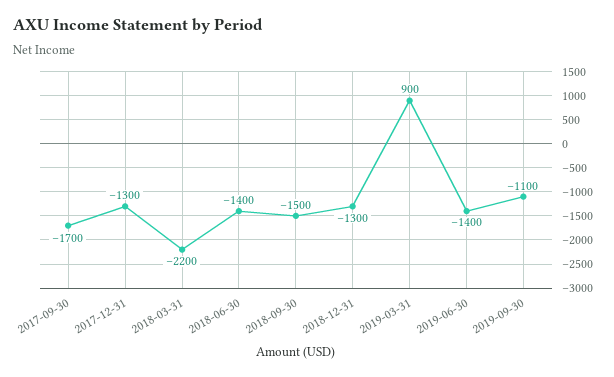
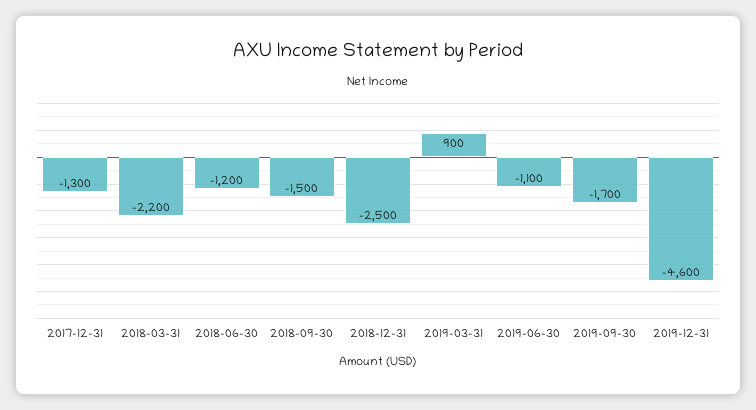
2017-09-30: -1700 -> none
2018-06-30: -1400 -> -1200
2018-12-31: -1300 -> -2500
2019-06-30: -1400 -> -1100
2019-09-30: -1100 -> -1700
2019-12-31: none -> -4600

